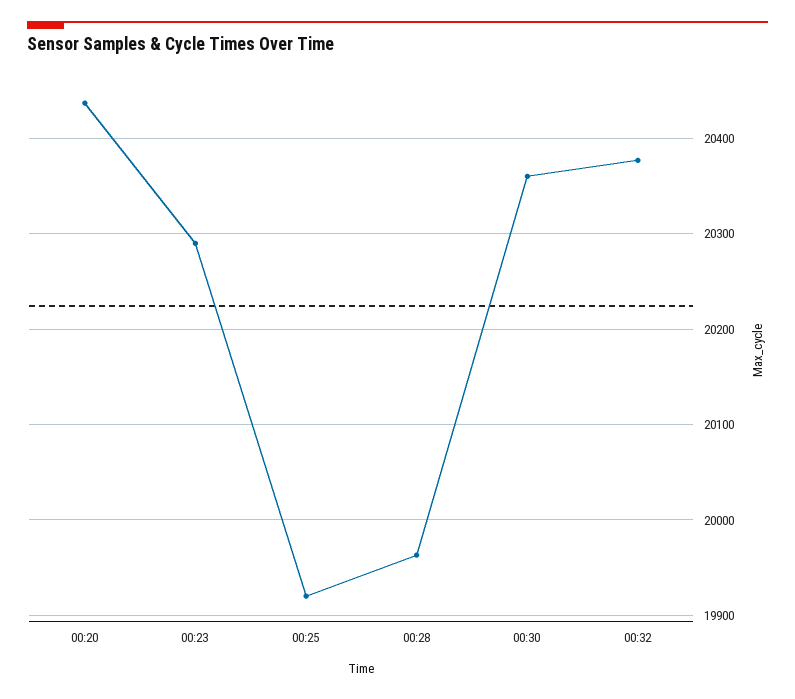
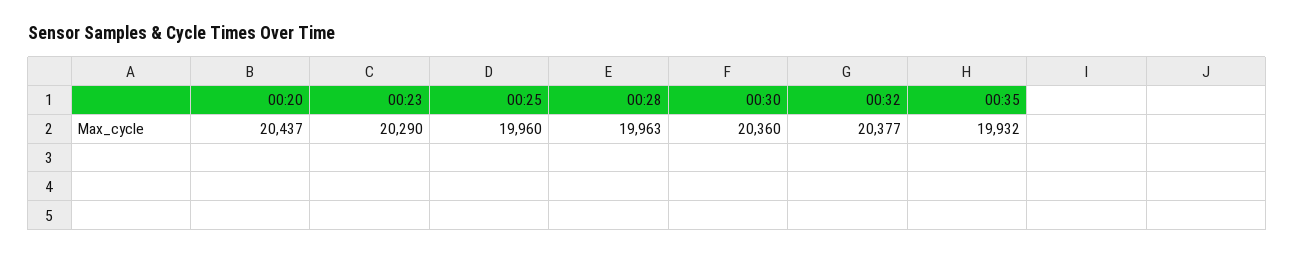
00:25: 19920 -> 19960
00:35: none -> 19932

